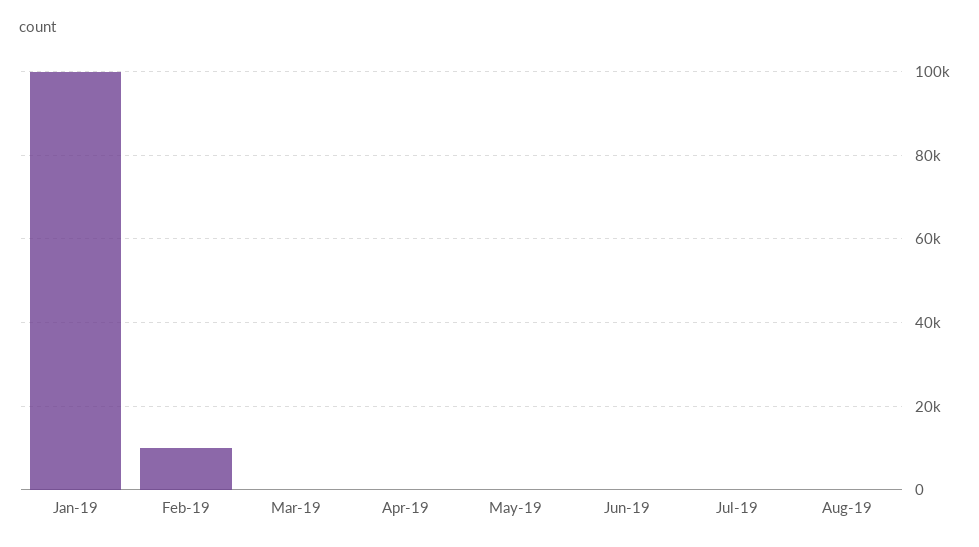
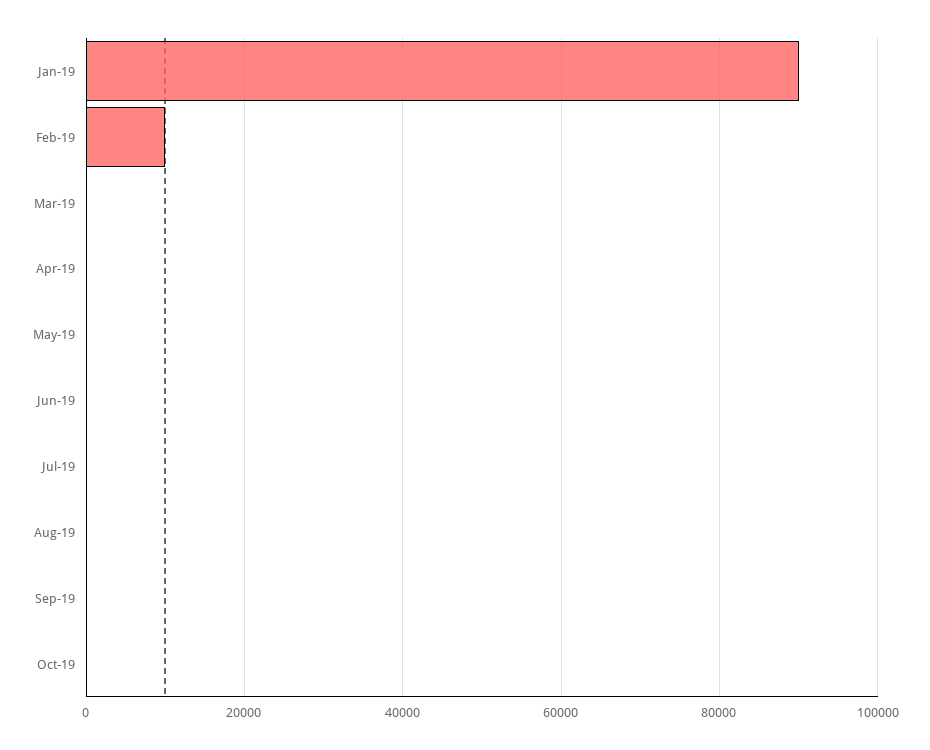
Jan-19: 100000 -> 90000
Sep-19: none -> 0
Oct-19: none -> 0

